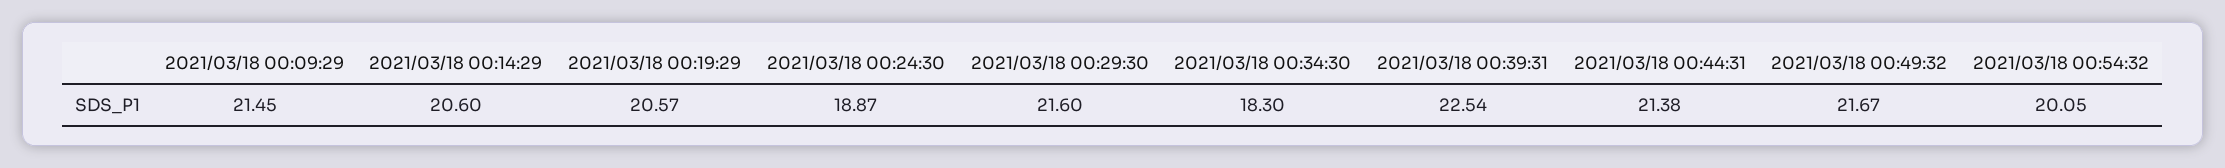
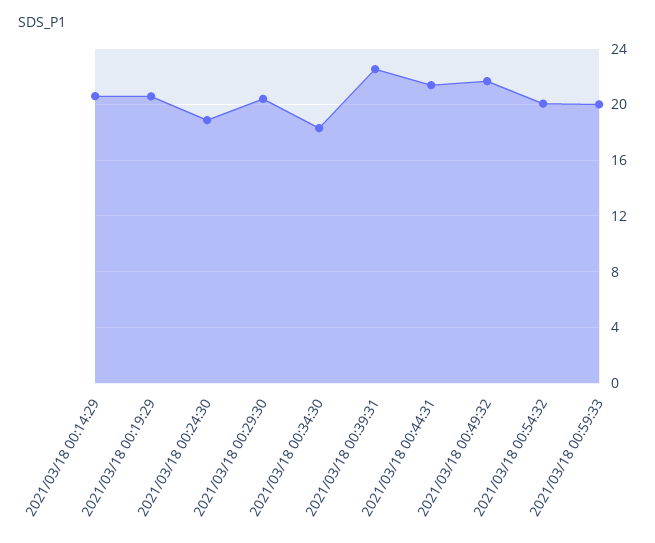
2021/03/18 00:09:29: 21.45 -> none
2021/03/18 00:29:30: 21.6 -> 20.5
2021/03/18 00:59:33: none -> 20

